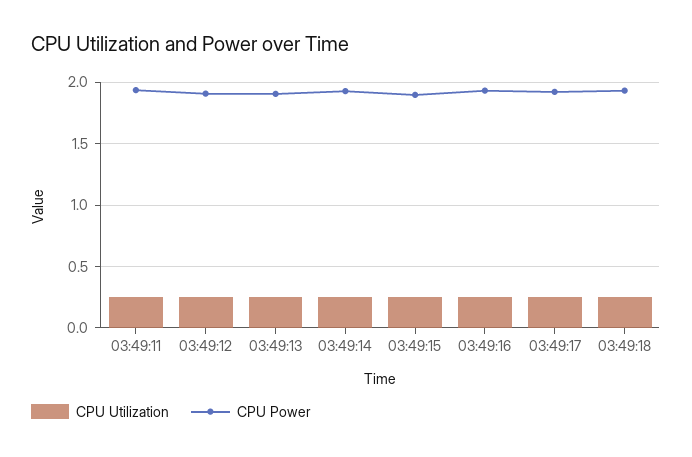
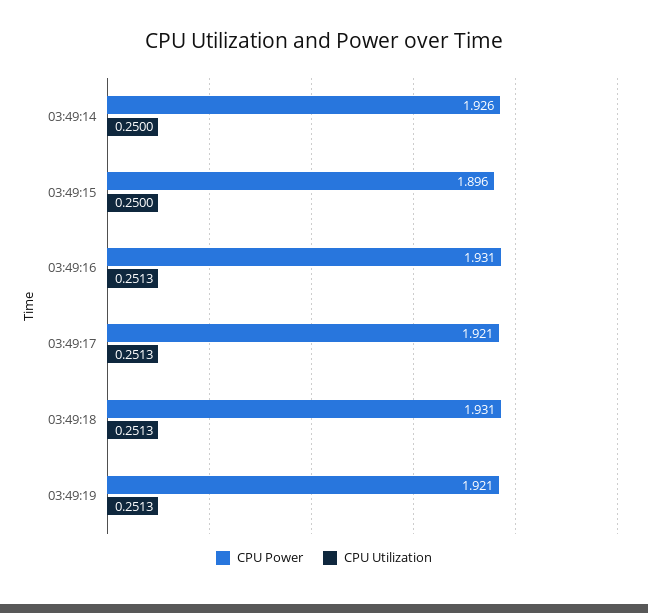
CPU Utilization, 03:49:11: 0.25 -> none
CPU Power, 03:49:11: 1.95 -> none
CPU Utilization, 03:49:12: 0.25 -> none
CPU Power, 03:49:12: 1.9 -> none
CPU Utilization, 03:49:13: 0.25 -> none
CPU Power, 03:49:13: 1.9 -> none
CPU Power, 03:49:19: none -> 1.921
CPU Utilization, 03:49:19: none -> 0.2513

